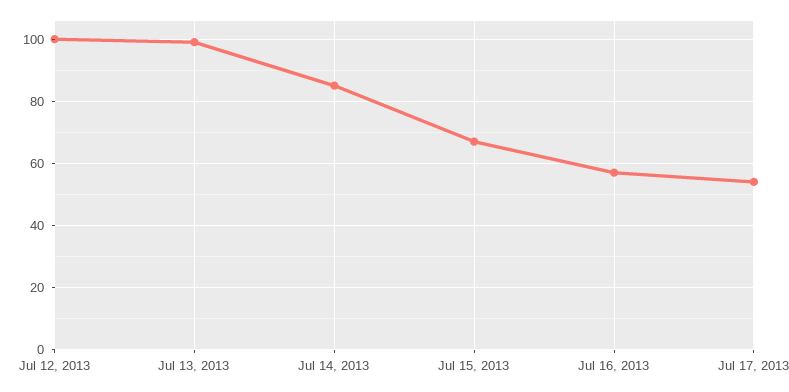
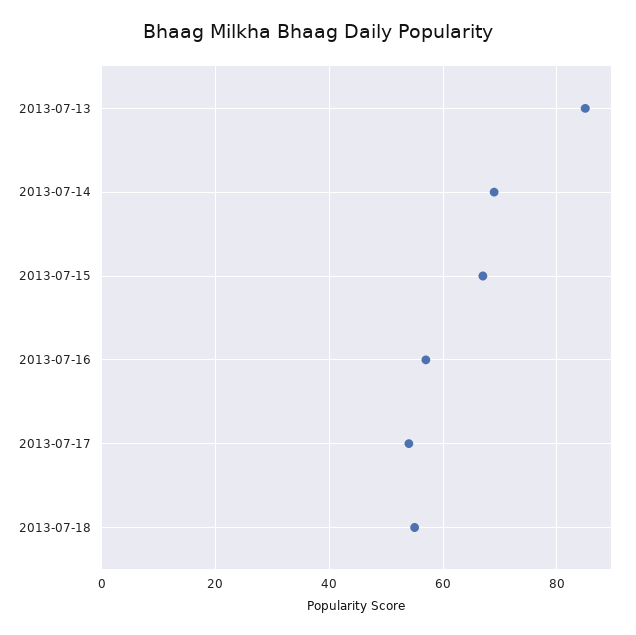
Jul 12, 2013: 100 -> none
Jul 13, 2013: 100 -> 85
Jul 14, 2013: 85 -> 70
2013-07-18: none -> 55

